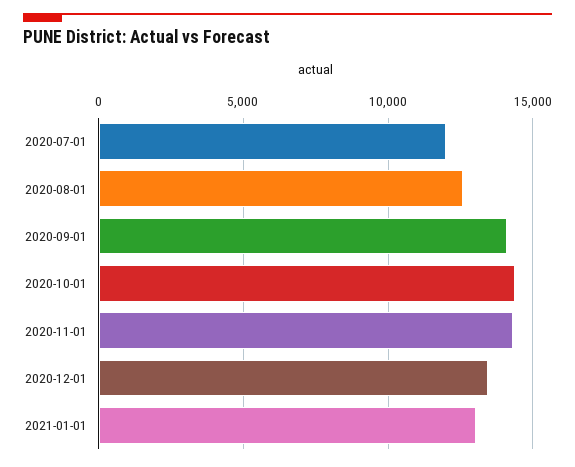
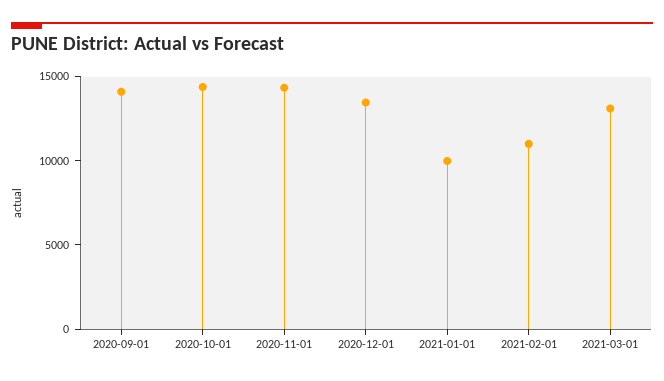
2020-07-01: 12000 -> none
2020-08-01: 12500 -> none
2021-01-01: 13000 -> 10000
2021-02-01: none -> 11000
2021-03-01: none -> 13000

